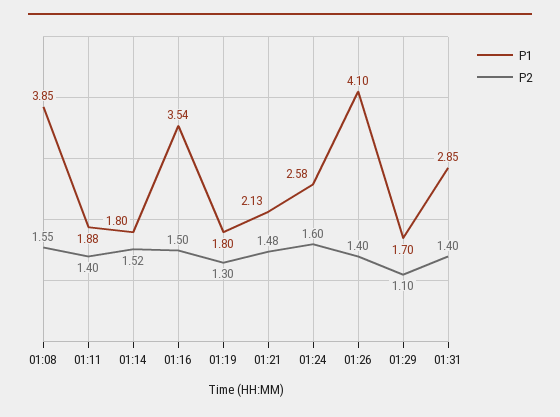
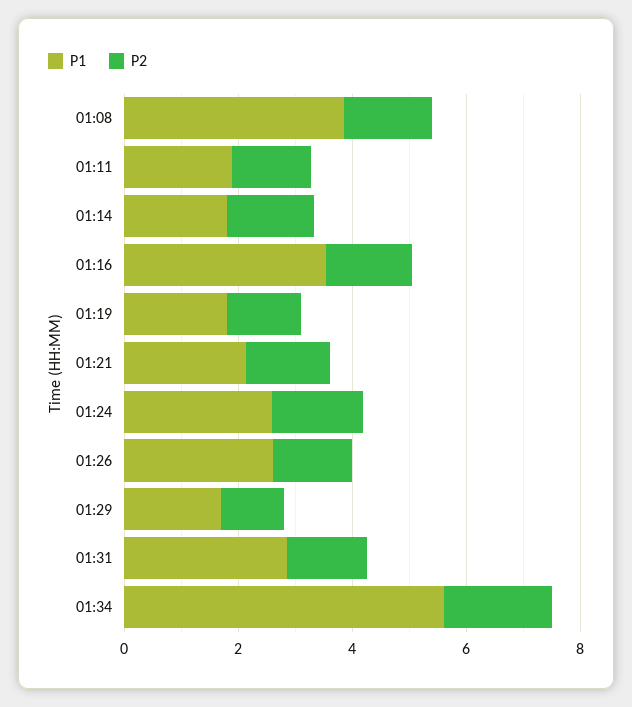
P1, 01:26: 4.1 -> 2.5
P1, 01:34: none -> 5.5
P2, 01:34: none -> 2

